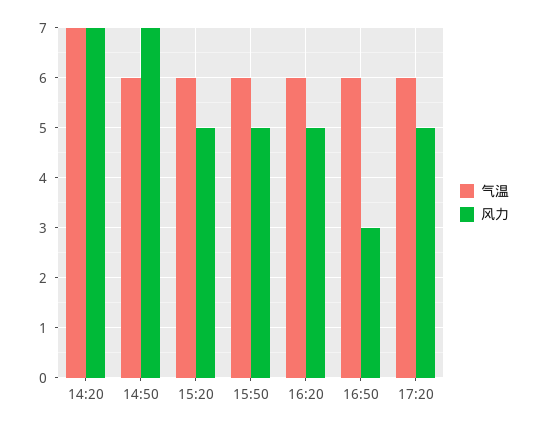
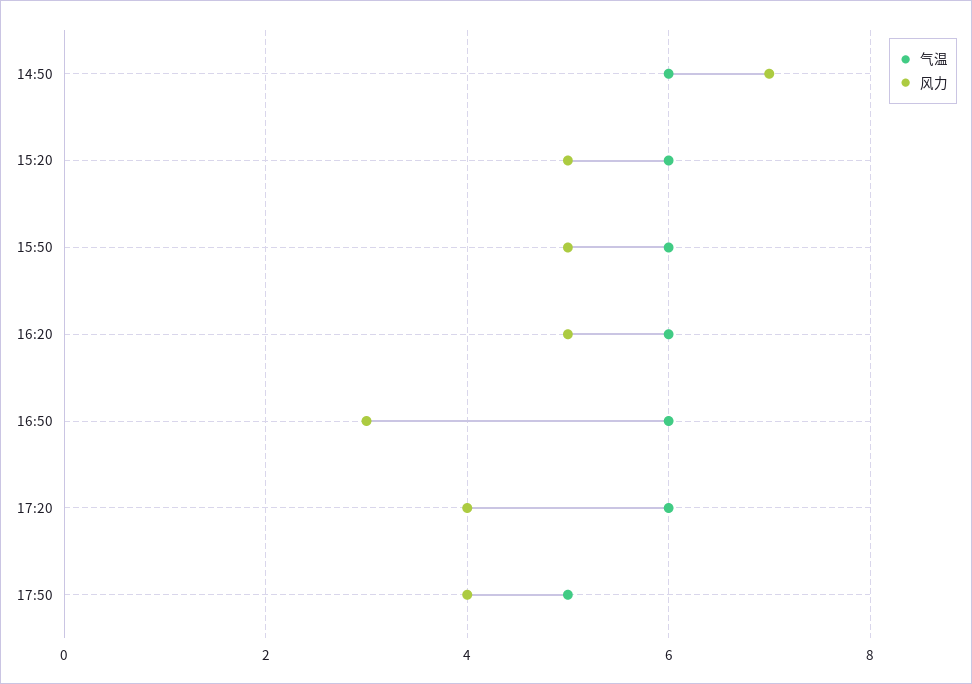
气温, 14:20: 7 -> none
风力, 14:20: 7 -> none
风力, 17:20: 5 -> 4
气温, 17:50: none -> 5
风力, 17:50: none -> 4

